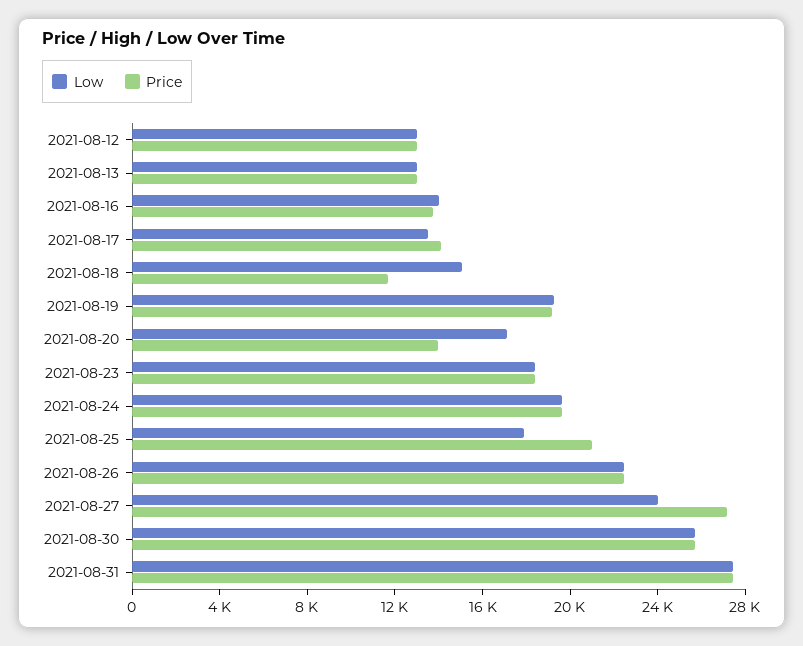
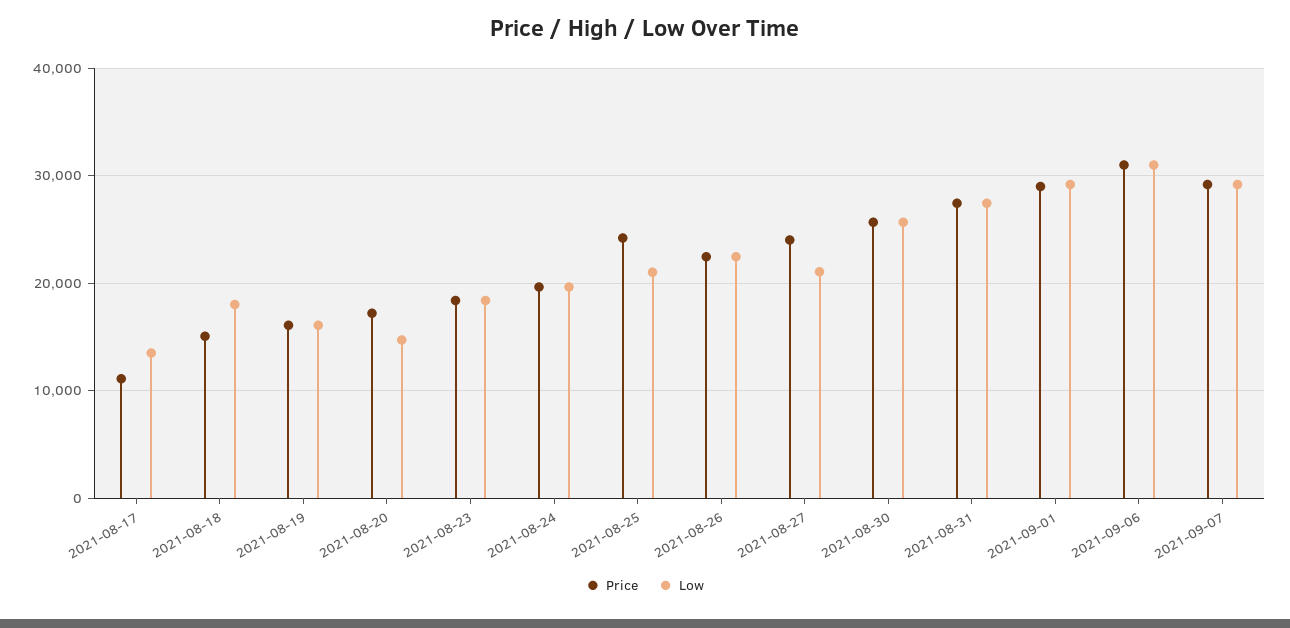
Low, 2021-08-12: 13000 -> none
Price, 2021-08-12: 13000 -> none
Low, 2021-08-13: 13000 -> none
Price, 2021-08-13: 13000 -> none
Low, 2021-08-16: 14000 -> none
Price, 2021-08-16: 14000 -> none
Price, 2021-08-17: 14000 -> 11000
Low, 2021-08-18: 15000 -> 18000
Price, 2021-08-18: 12000 -> 15000
Low, 2021-08-19: 19000 -> 16000
Price, 2021-08-19: 19000 -> 16000
Low, 2021-08-20: 17000 -> 15000
Price, 2021-08-20: 14000 -> 17000
Low, 2021-08-25: 18000 -> 21000
Price, 2021-08-25: 21000 -> 24000
Low, 2021-08-27: 24000 -> 21000
Price, 2021-08-27: 27000 -> 24000
Price, 2021-09-01: none -> 29000
Low, 2021-09-01: none -> 29000
Price, 2021-09-06: none -> 31000
Low, 2021-09-06: none -> 31000
Price, 2021-09-07: none -> 29000
Low, 2021-09-07: none -> 29000

